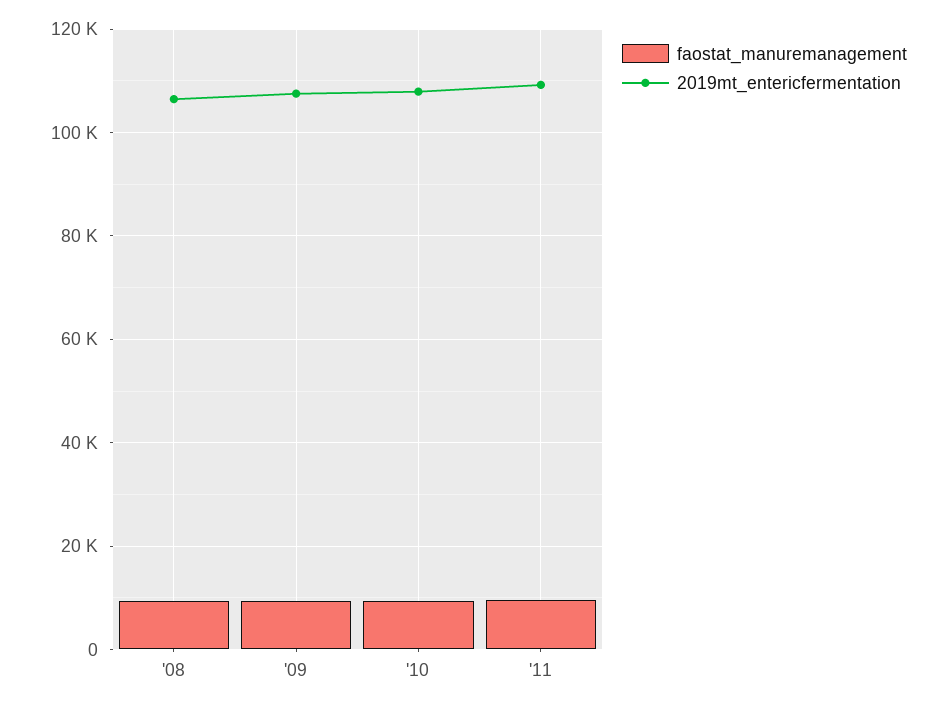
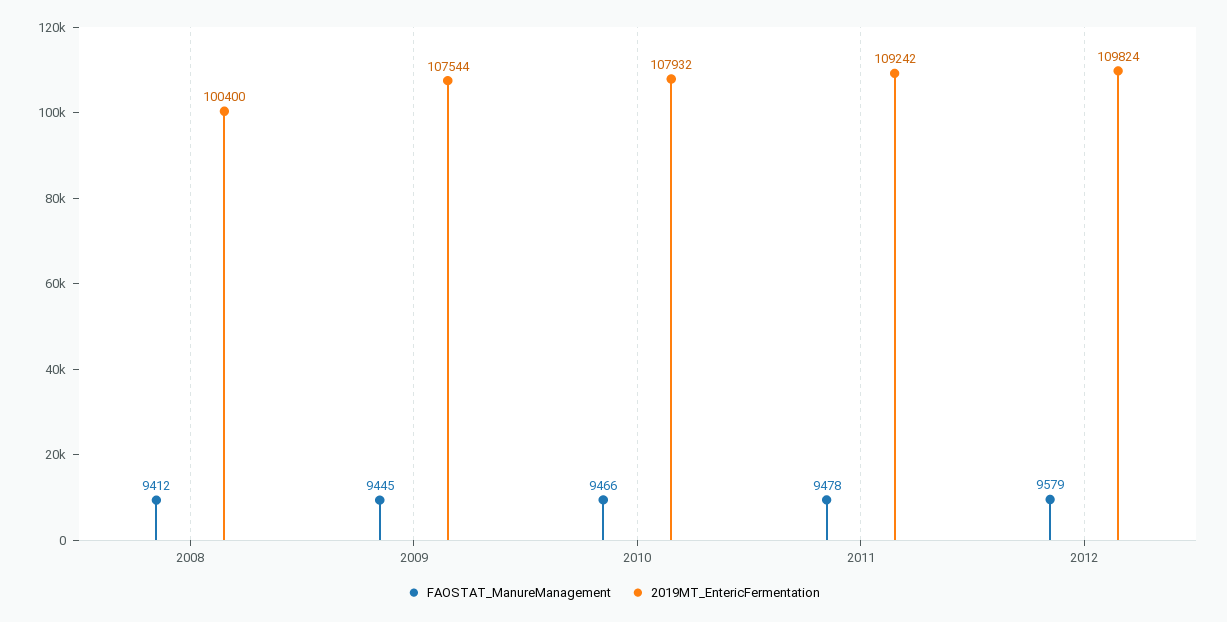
2019mt_entericfermentation, '08: 106000 -> 100400
faostat_manuremanagement, 2012: none -> 9579
2019mt_entericfermentation, 2012: none -> 109824

